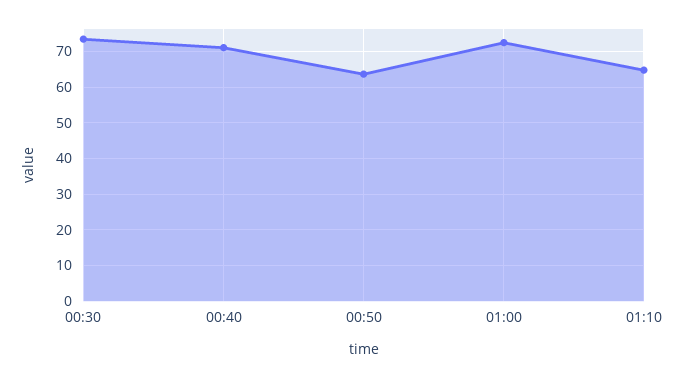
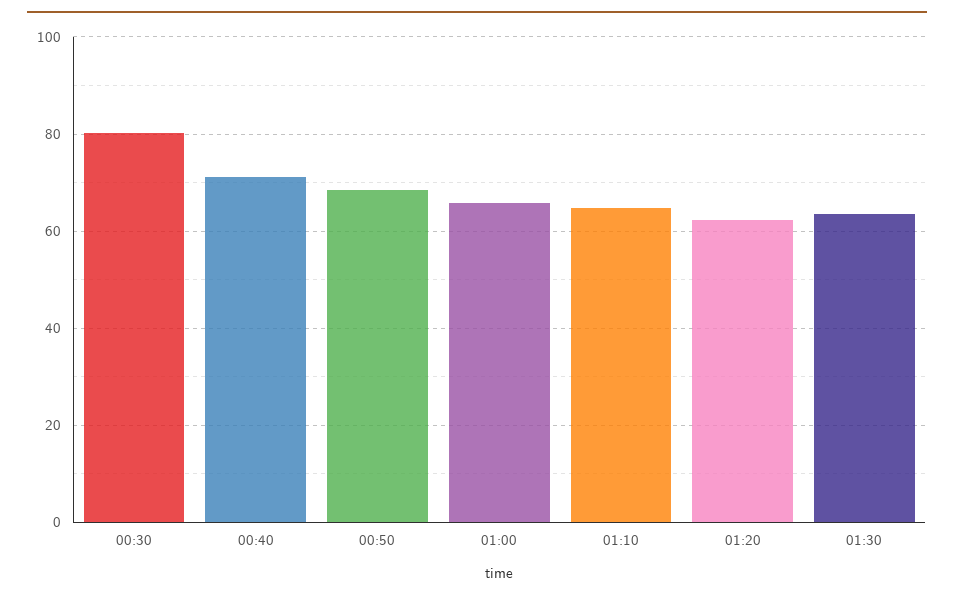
00:30: 74 -> 80
00:50: 64 -> 68
01:00: 72 -> 66
01:20: none -> 62
01:30: none -> 64

